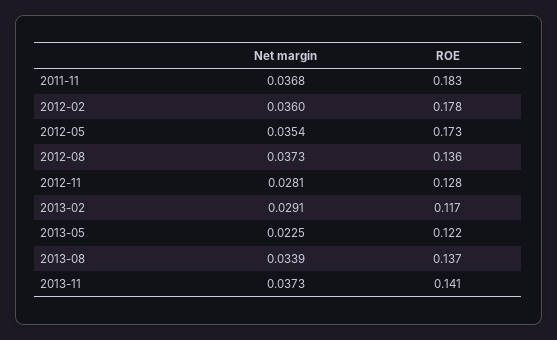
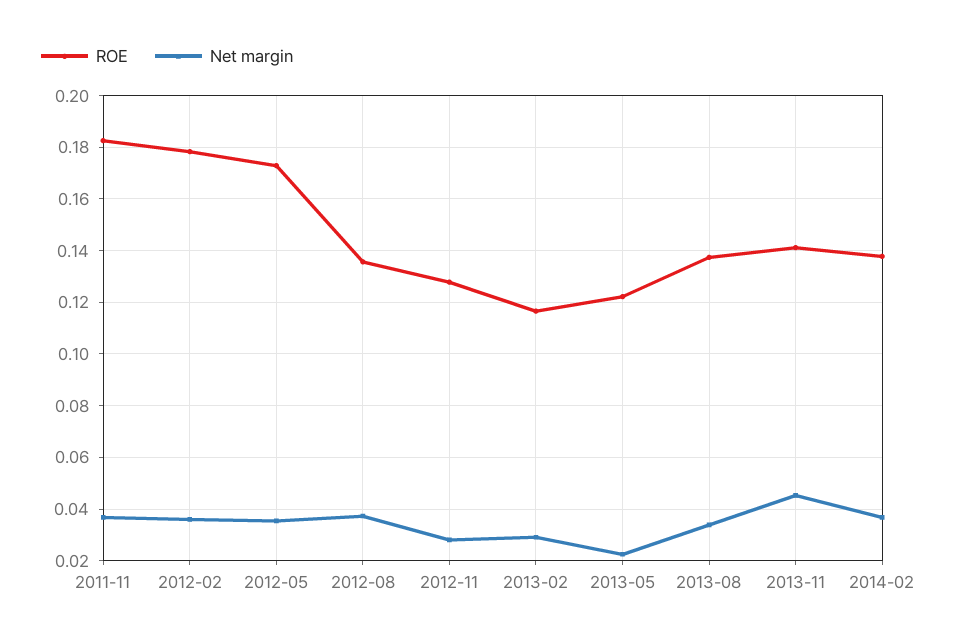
Net margin, 2013-11: 0.0373 -> 0.045
ROE, 2014-02: none -> 0.1375
Net margin, 2014-02: none -> 0.0375

